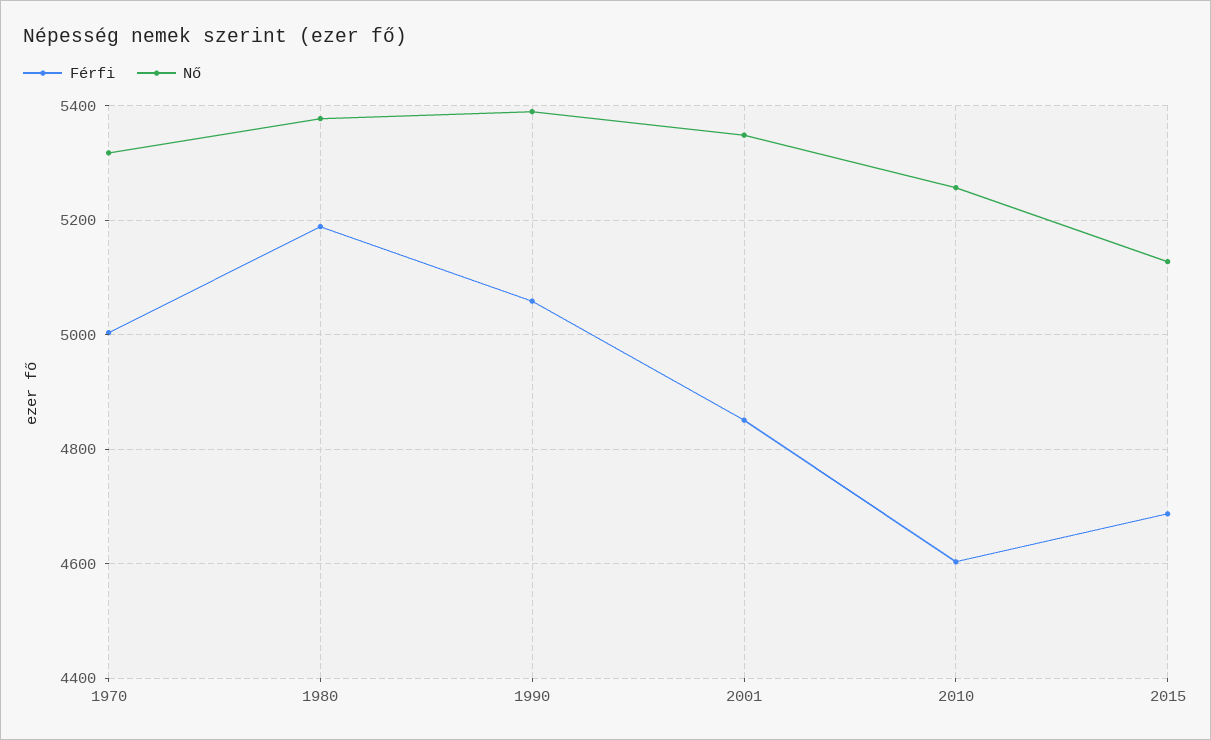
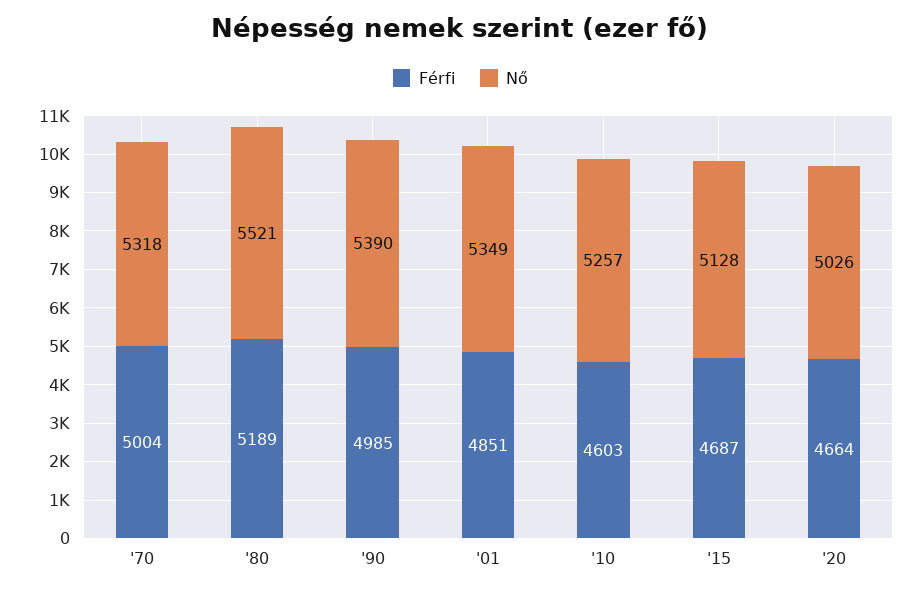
Nő, 1980: 5380 -> 5521
Férfi, 1990: 5060 -> 4985
Férfi, '20: none -> 4664
Nő, '20: none -> 5026

